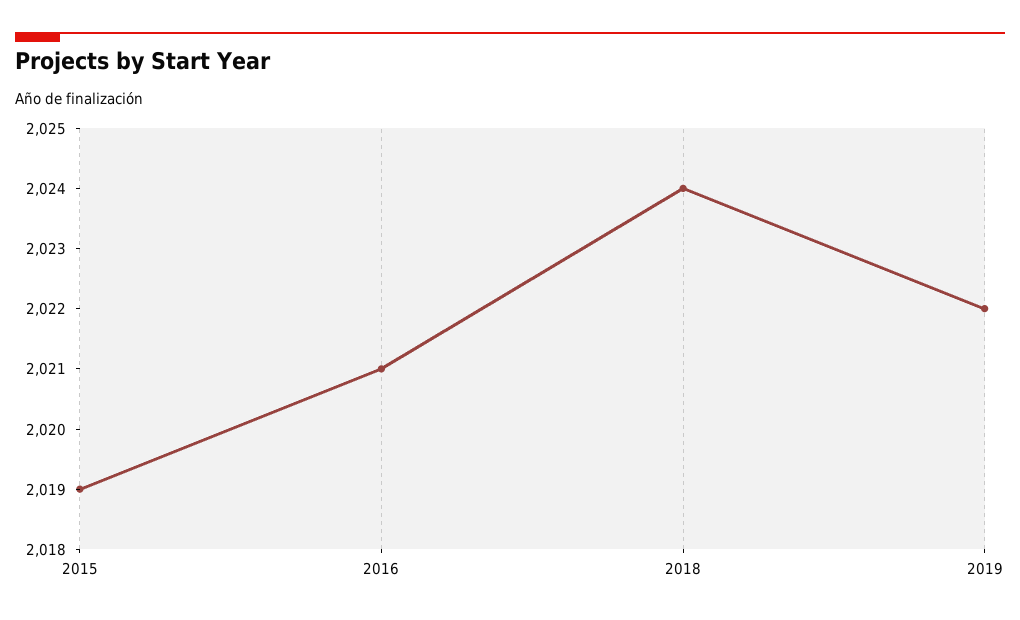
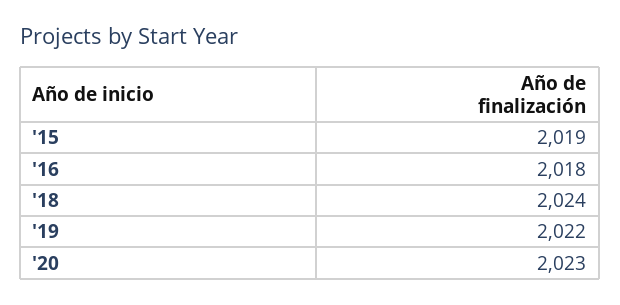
2016: 2021 -> 2018
'20: none -> 2023

